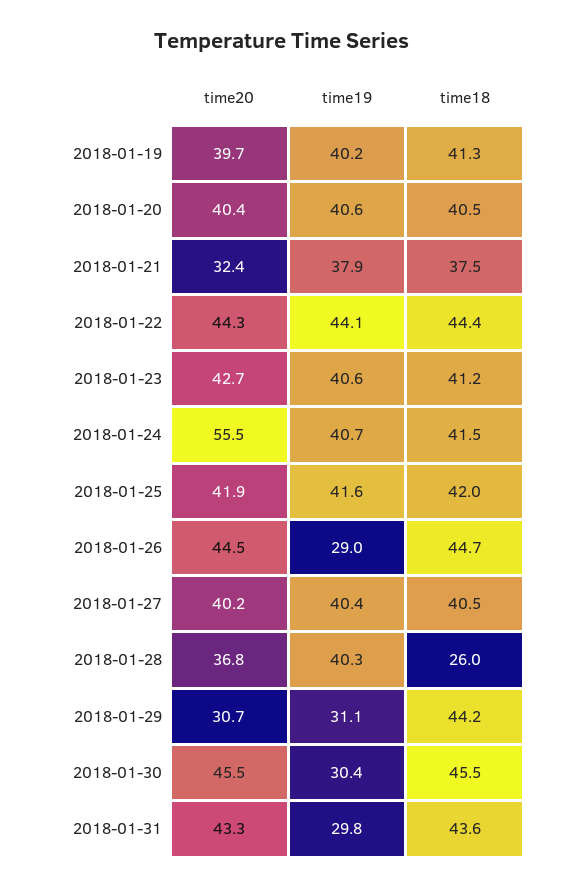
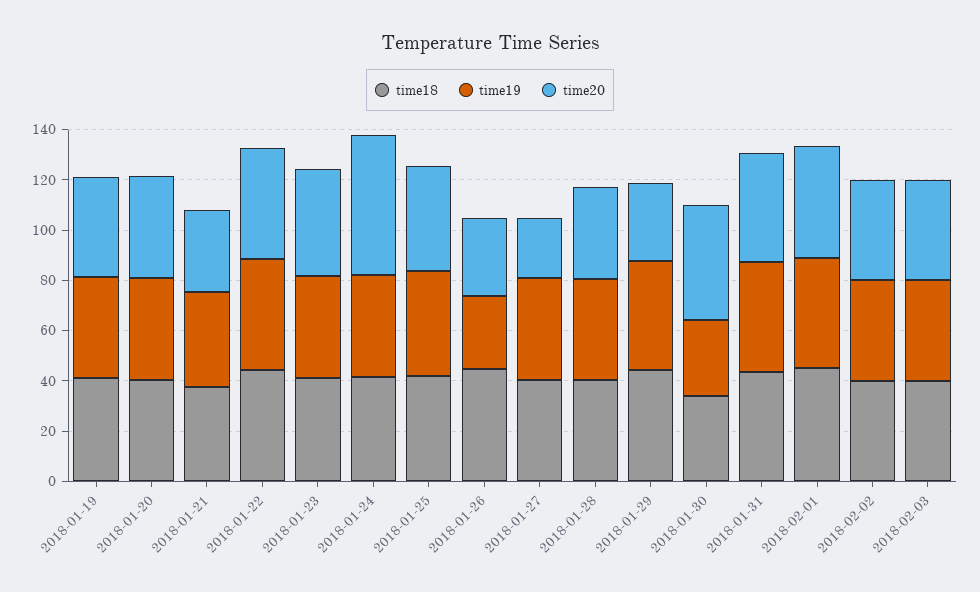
time20, 2018-01-26: 44.5 -> 30
time20, 2018-01-27: 40.2 -> 25
time18, 2018-01-28: 26 -> 40
time19, 2018-01-29: 31.1 -> 45
time18, 2018-01-30: 45.5 -> 35
time19, 2018-01-31: 29.8 -> 45
time18, 2018-02-01: none -> 45
time19, 2018-02-01: none -> 45
time20, 2018-02-01: none -> 45
time18, 2018-02-02: none -> 40
time19, 2018-02-02: none -> 40
time20, 2018-02-02: none -> 40
time18, 2018-02-03: none -> 40
time19, 2018-02-03: none -> 40
time20, 2018-02-03: none -> 40

